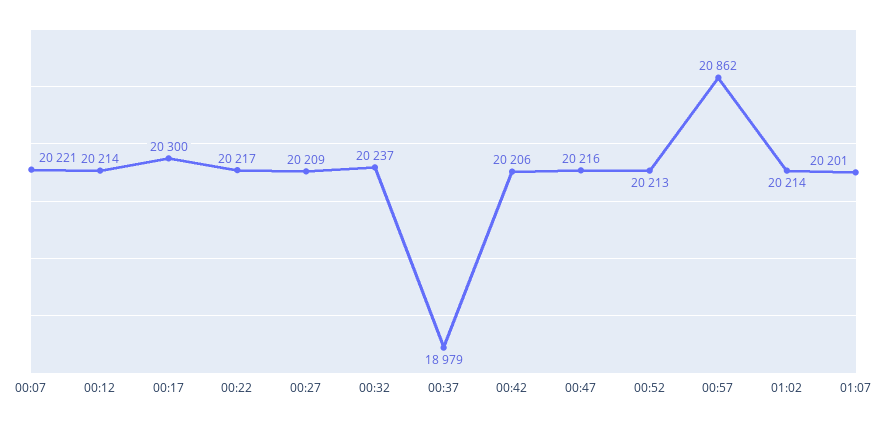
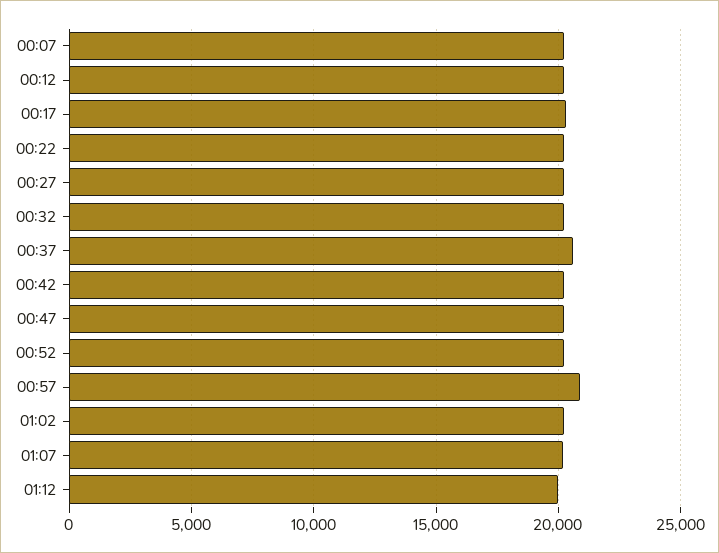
00:37: 18979 -> 20500
01:12: none -> 20000

